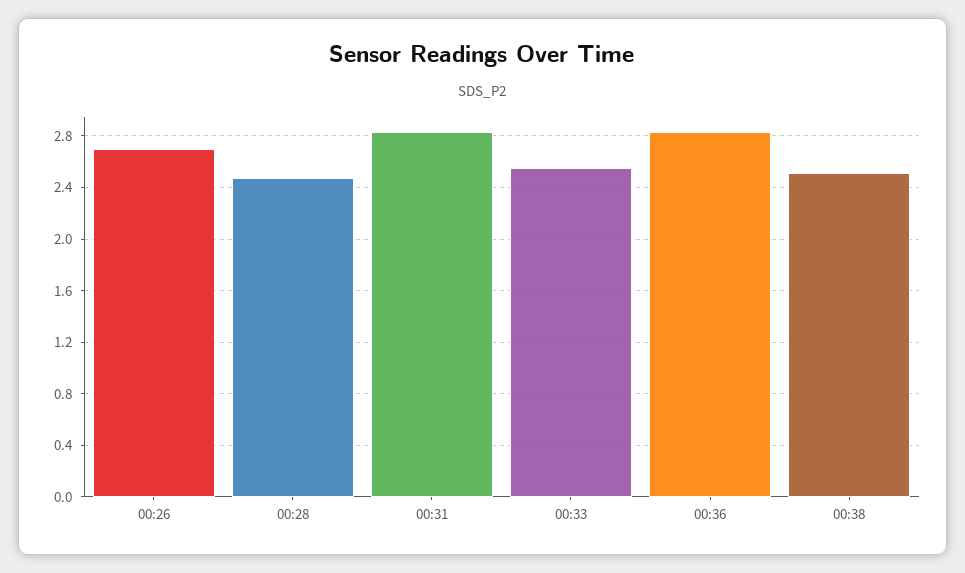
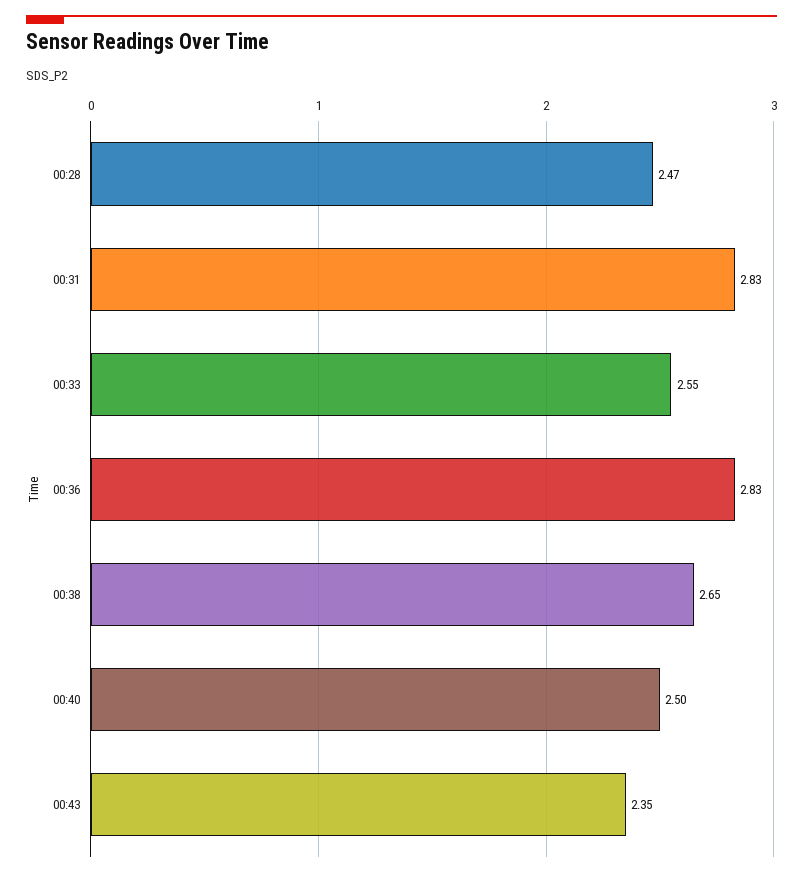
00:26: 2.7 -> none
00:38: 2.5 -> 2.65
00:40: none -> 2.5
00:43: none -> 2.35

